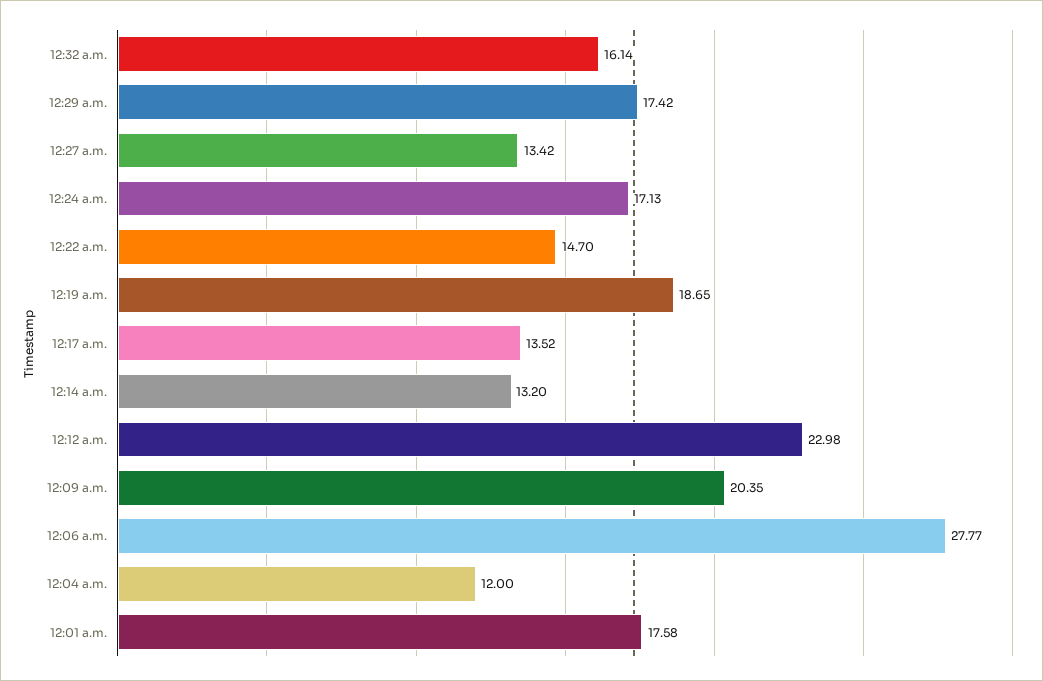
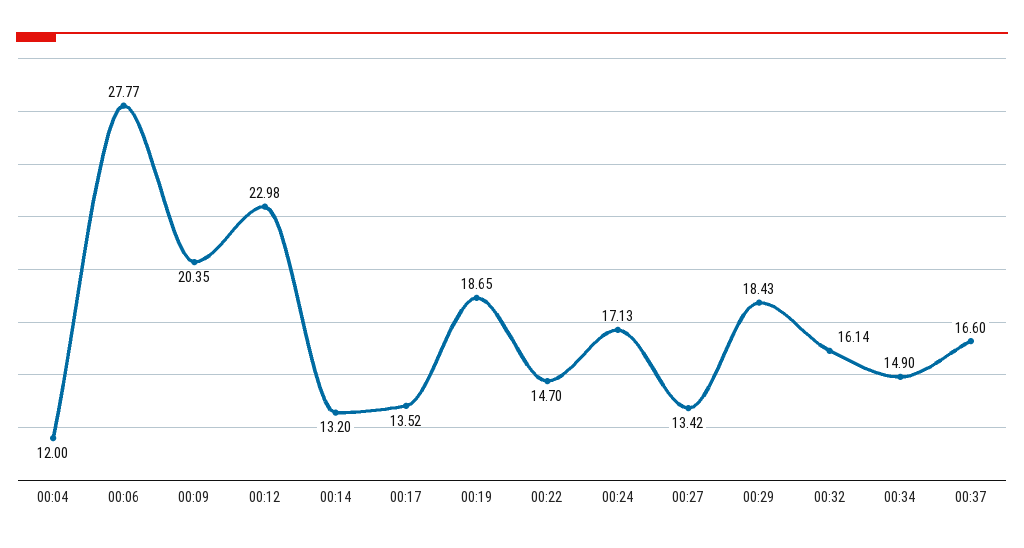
12:29 a.m.: 17.42 -> 18.43
12:01 a.m.: 17.58 -> none
00:34: none -> 14.9
00:37: none -> 16.6

